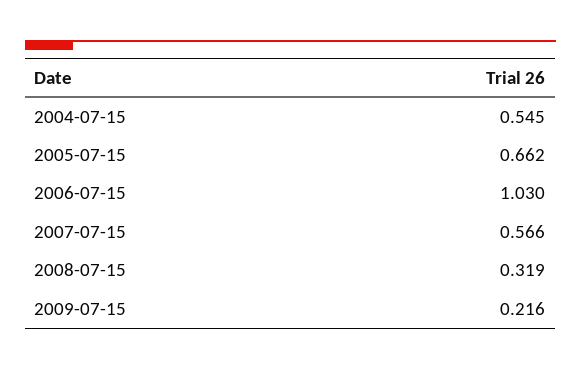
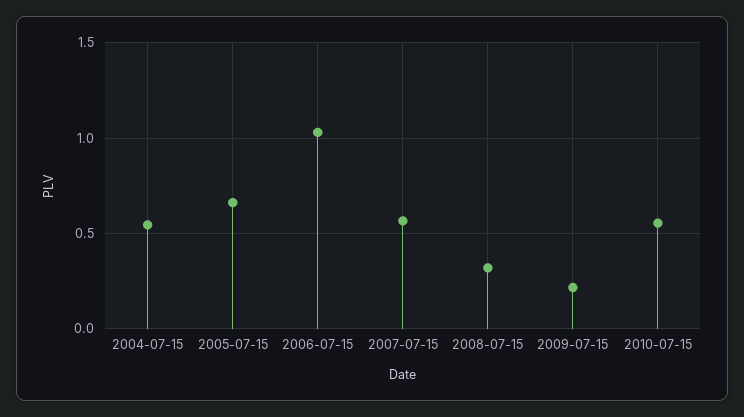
2010-07-15: none -> 0.55

